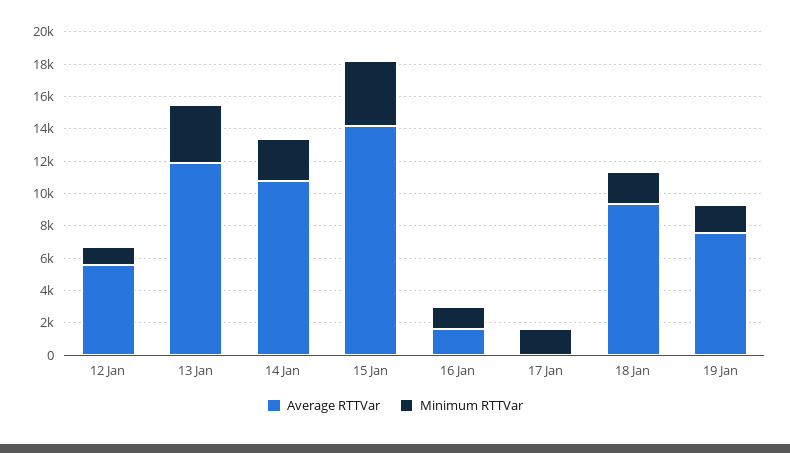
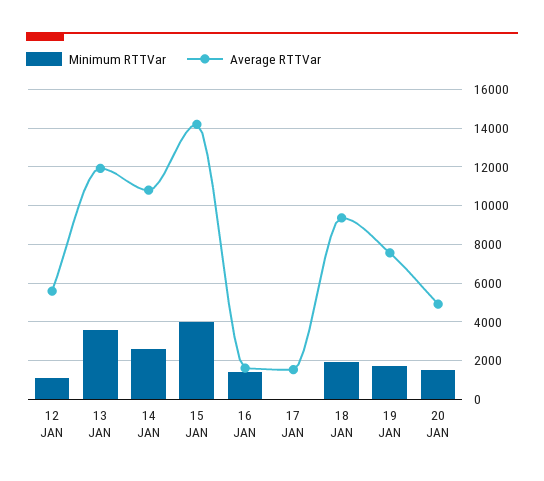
Average RTTVar, 17 Jan: 0 -> 1500
Minimum RTTVar, 17 Jan: 1500 -> 0
Minimum RTTVar, 20 JAN: none -> 1500
Average RTTVar, 20 JAN: none -> 5000

